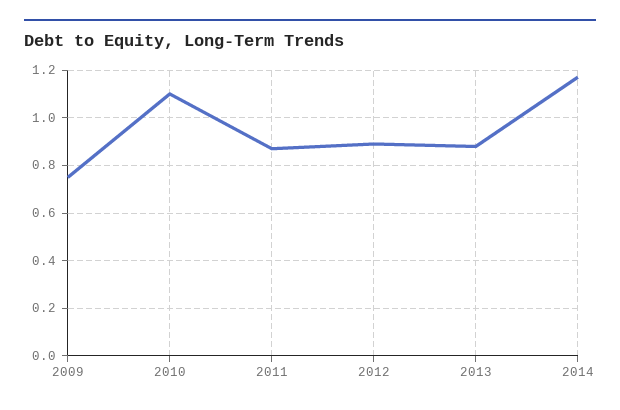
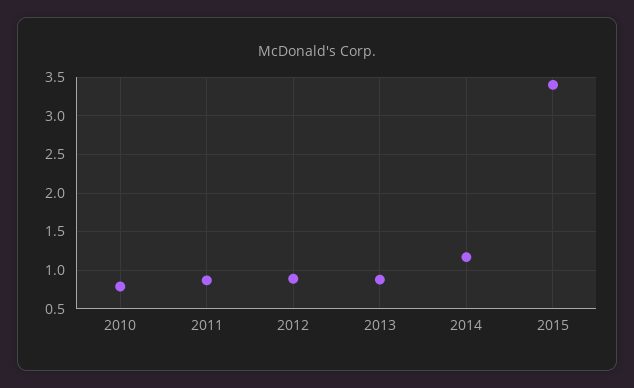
2009: 0.75 -> none
2010: 1.1 -> 0.8
2015: none -> 3.4

